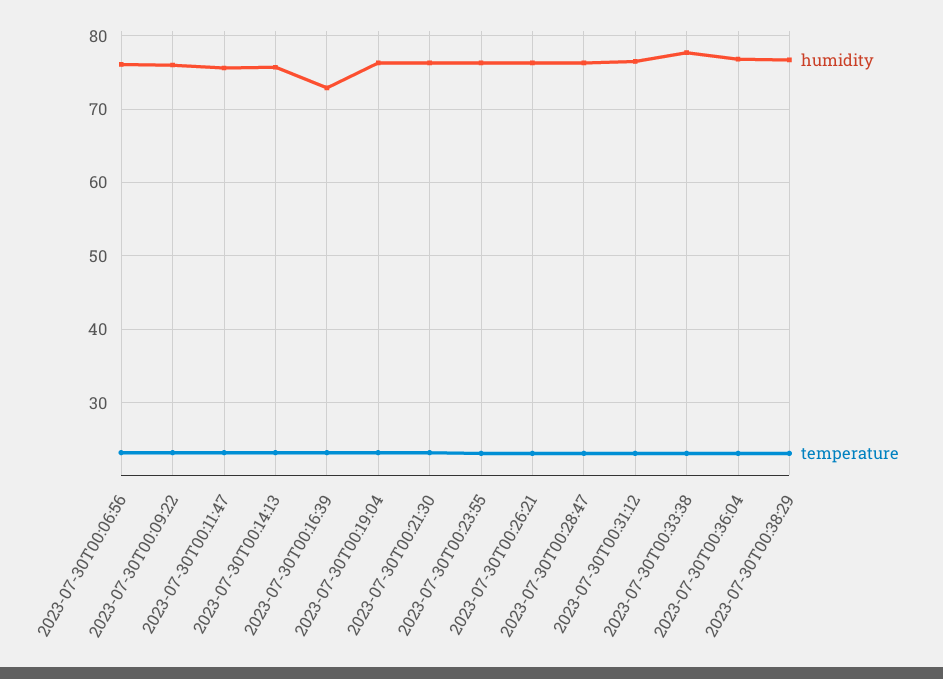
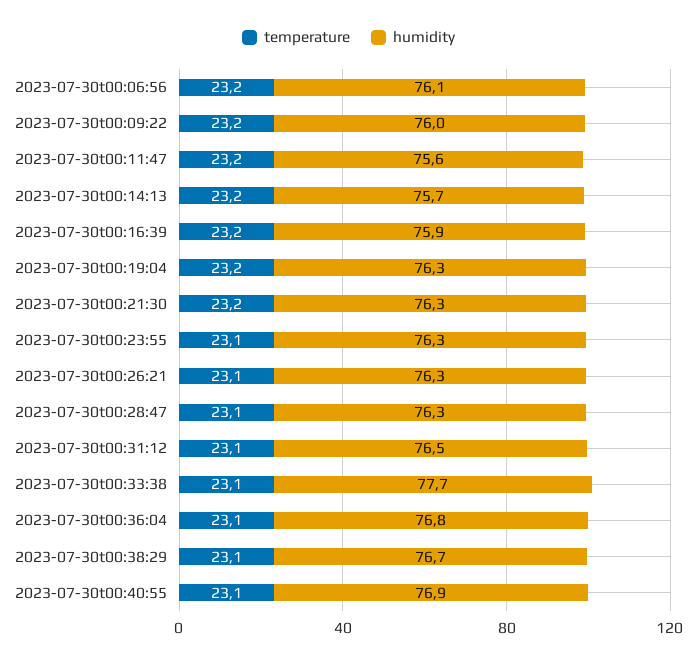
humidity, 2023-07-30T00:16:39: 73 -> 75.9
temperature, 2023-07-30t00:40:55: none -> 23.1
humidity, 2023-07-30t00:40:55: none -> 76.9

